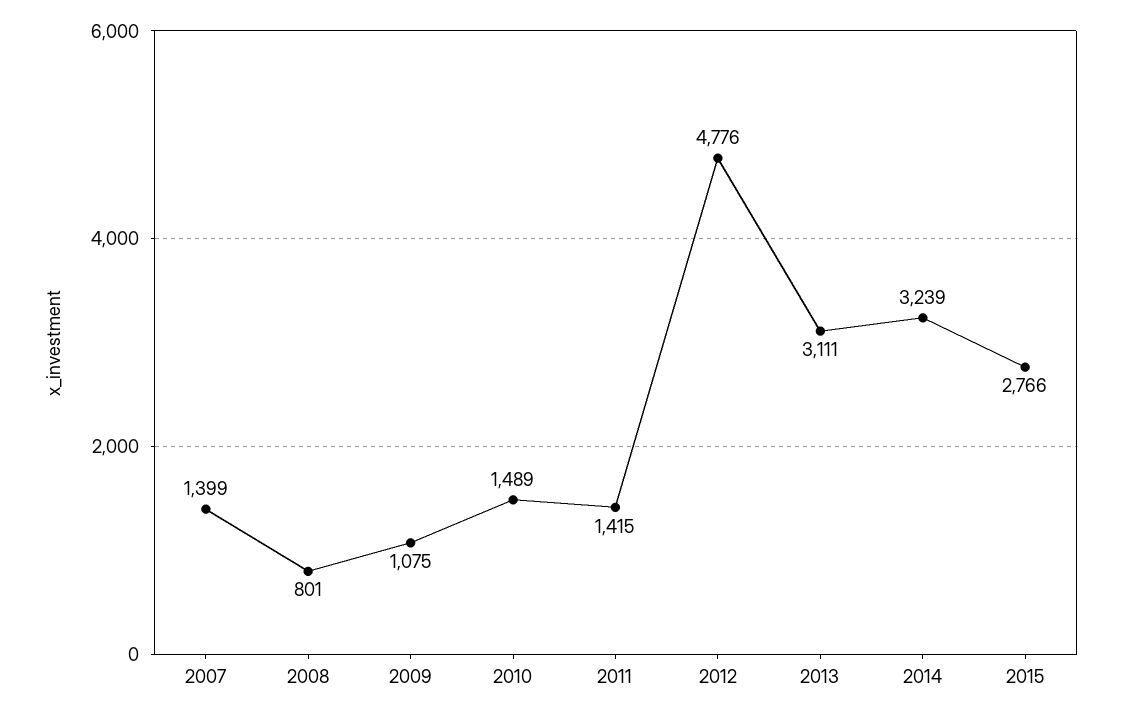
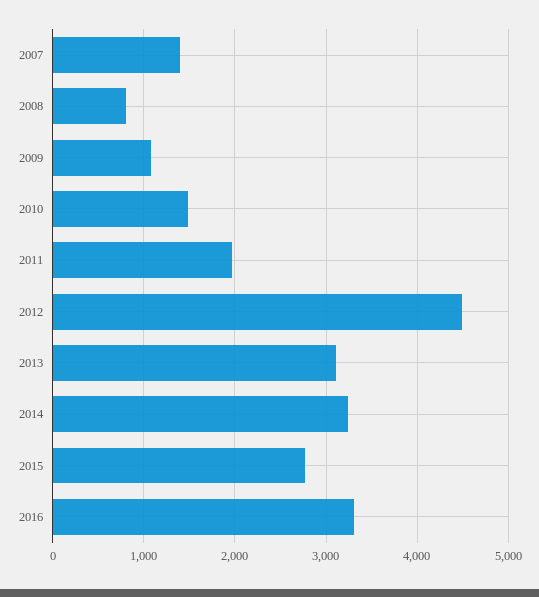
2011: 1415 -> 2000
2012: 4776 -> 4500
2016: none -> 3300

